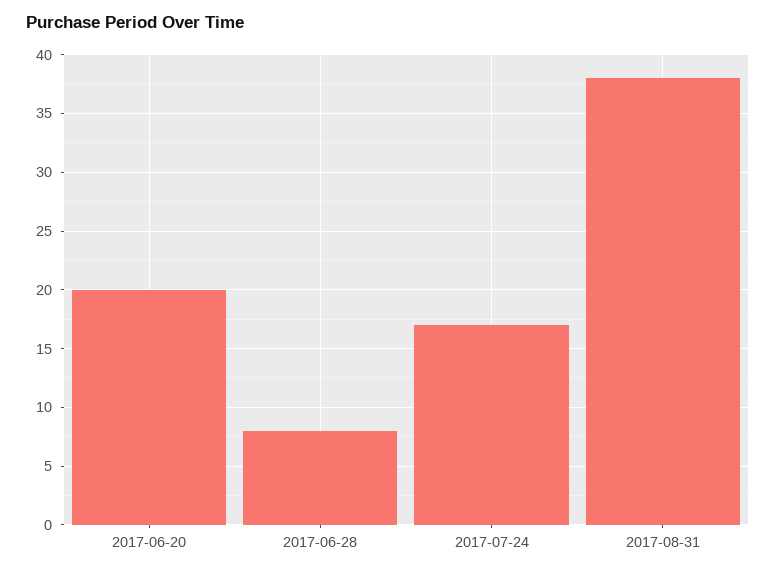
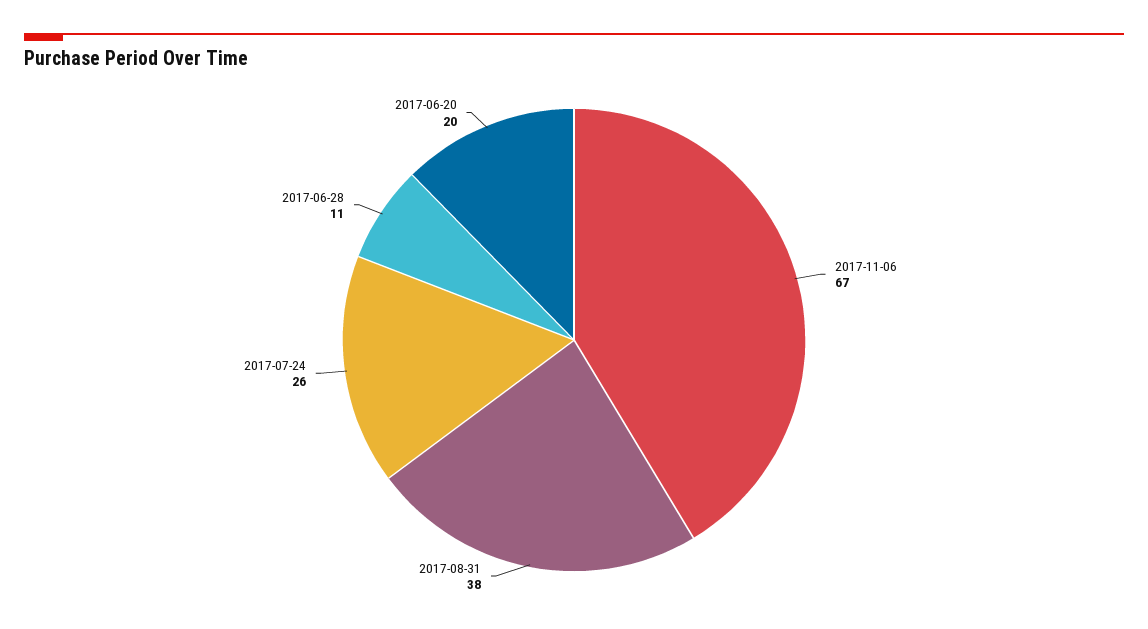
2017-06-28: 8 -> 11
2017-07-24: 17 -> 26
2017-11-06: none -> 67

